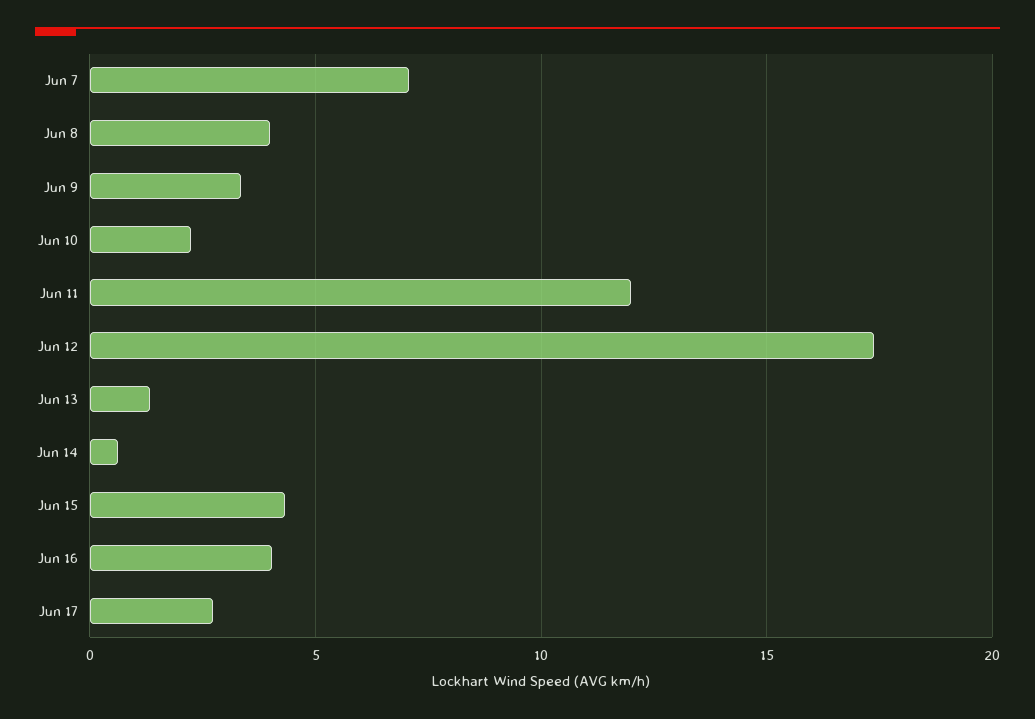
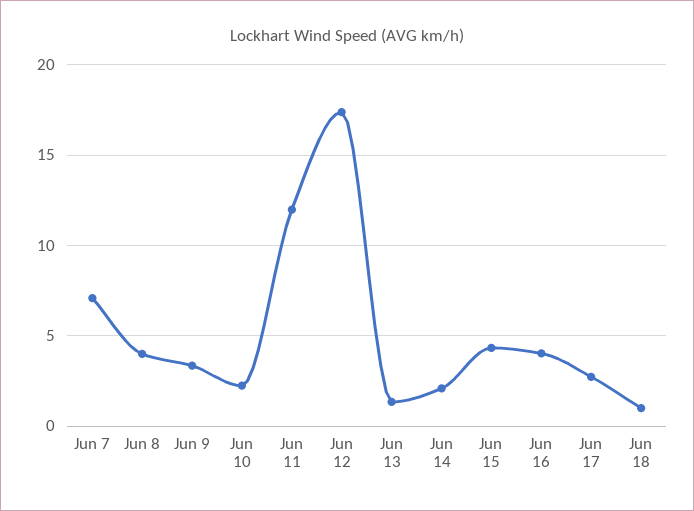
Jun 14: 0.5 -> 2
Jun 18: none -> 1

